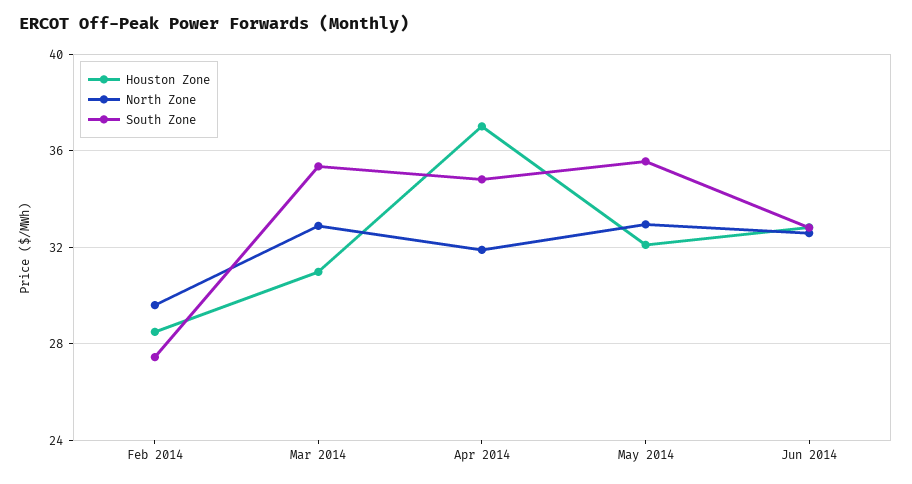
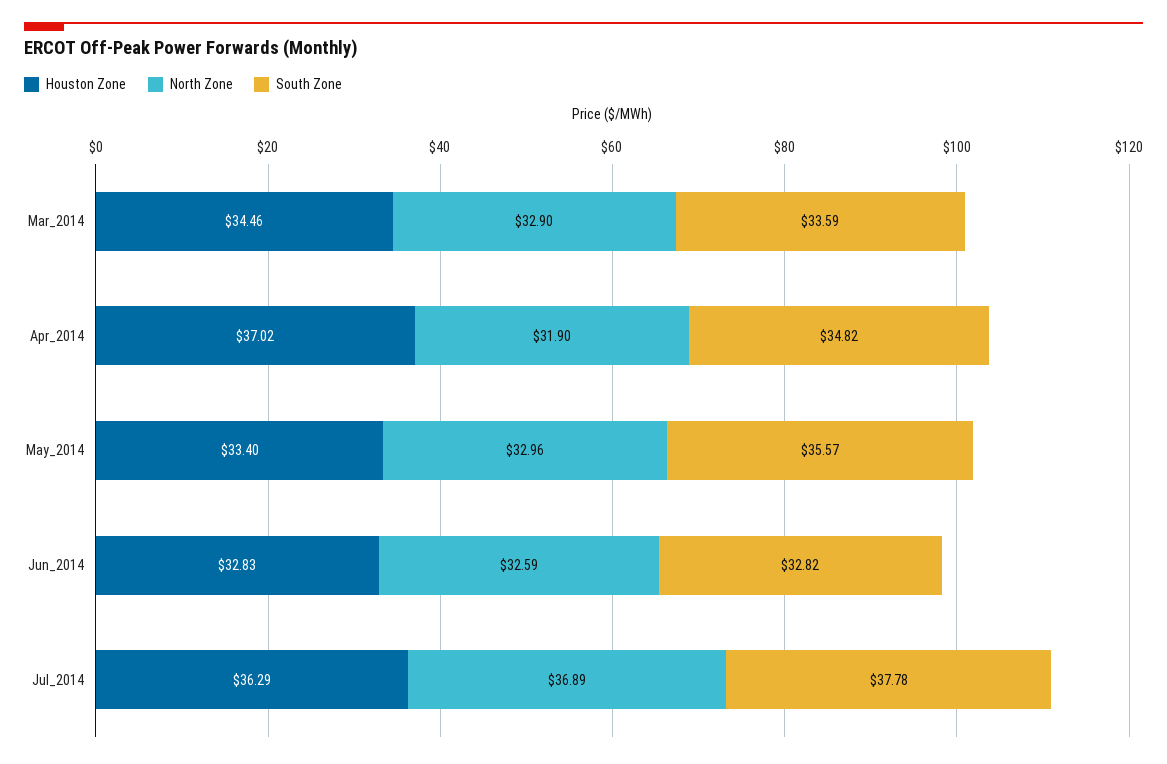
Houston Zone, Feb 2014: 28.5 -> none
North Zone, Feb 2014: 29.5 -> none
South Zone, Feb 2014: 27.5 -> none
Houston Zone, Mar 2014: 31 -> 34.46
South Zone, Mar 2014: 35.5 -> 33.59
Houston Zone, May 2014: 32 -> 33.4
Houston Zone, Jul_2014: none -> 36.29
North Zone, Jul_2014: none -> 36.89
South Zone, Jul_2014: none -> 37.78

